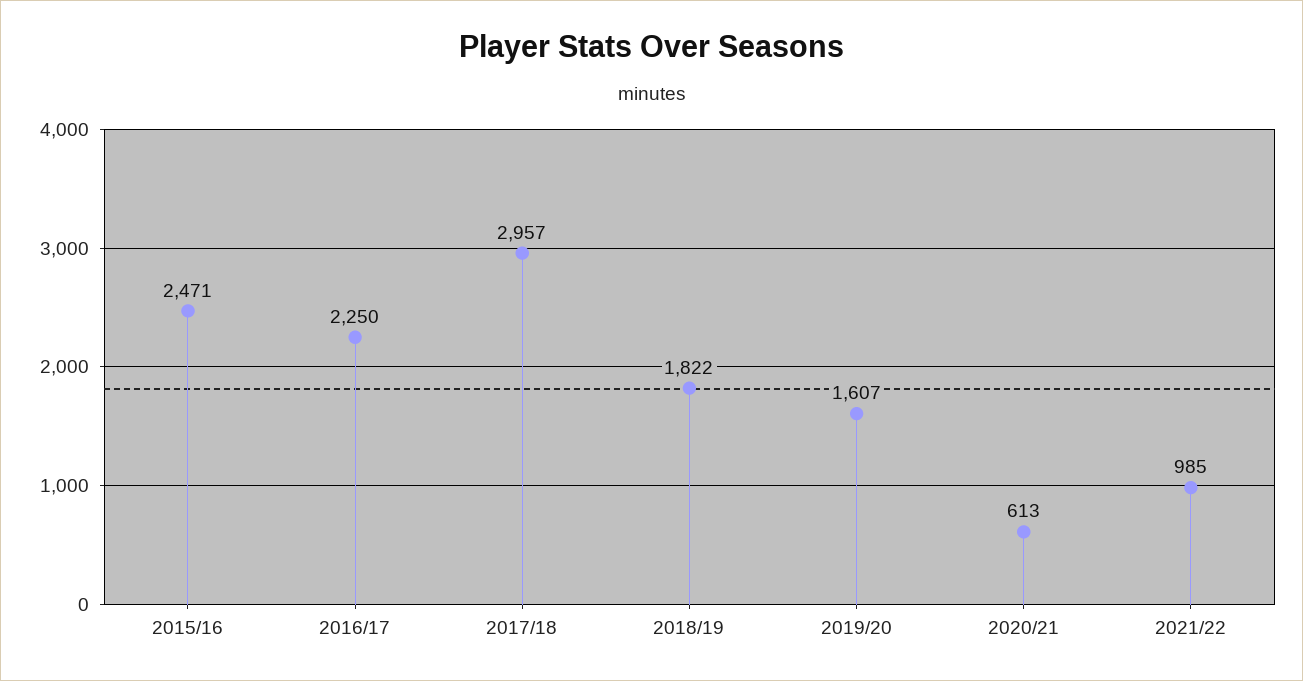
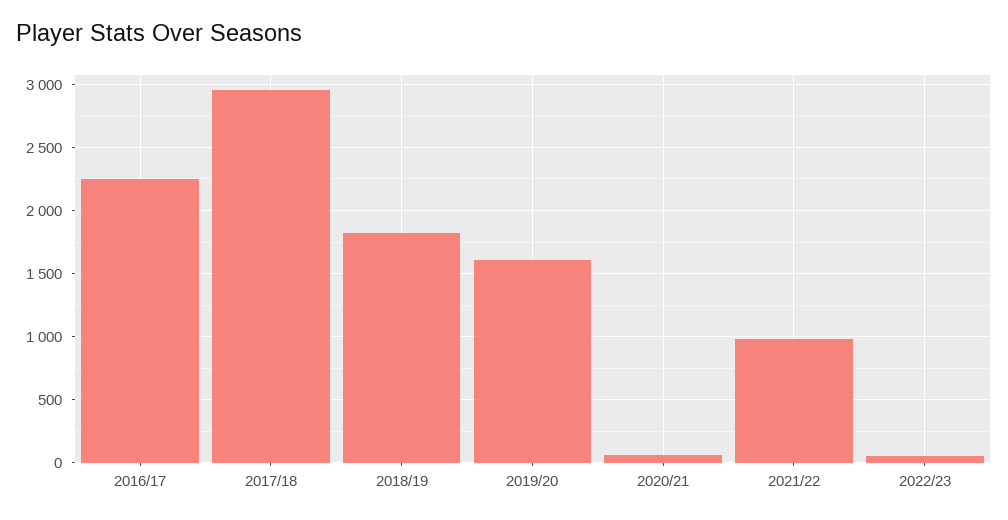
2015/16: 2471 -> none
2020/21: 613 -> 50
2022/23: none -> 50

